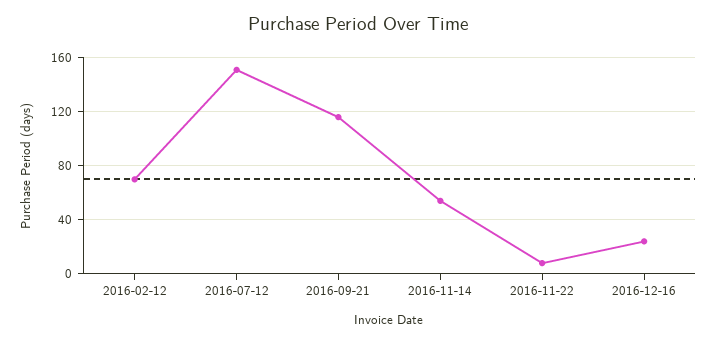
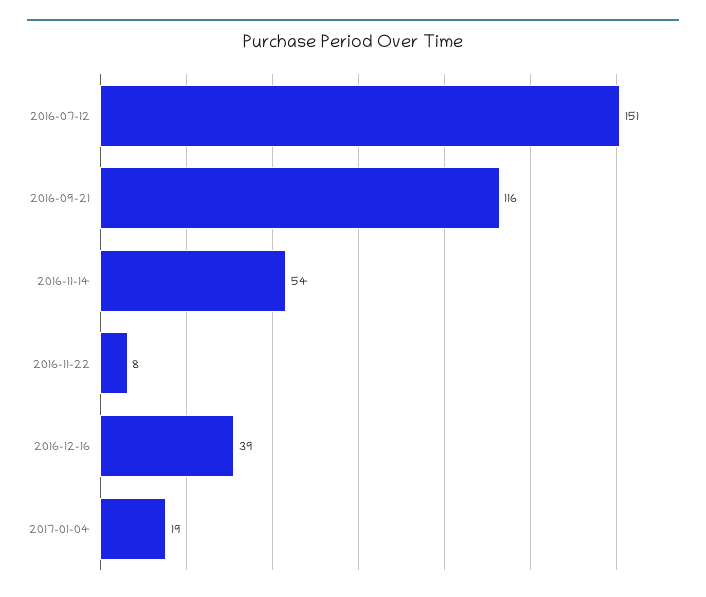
2016-02-12: 70 -> none
2016-12-16: 25 -> 39
2017-01-04: none -> 19

